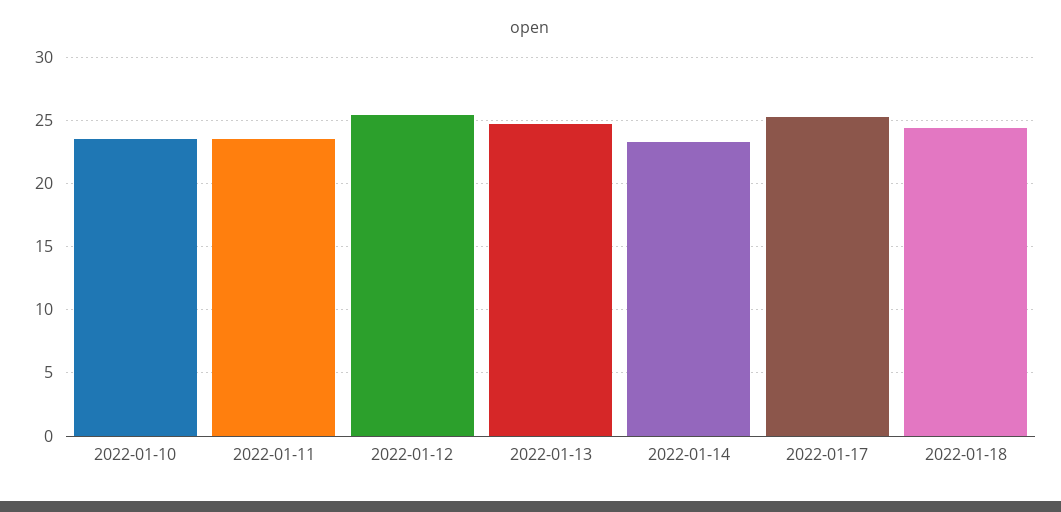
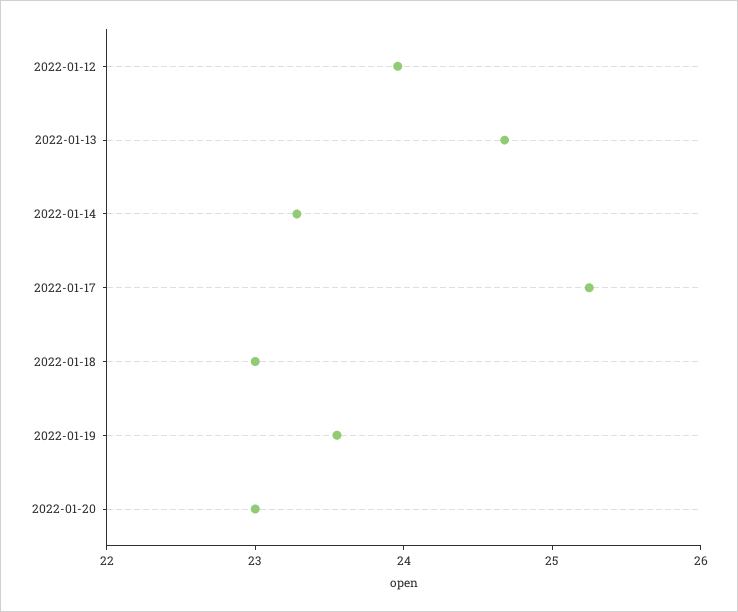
2022-01-10: 23.5 -> none
2022-01-11: 23.5 -> none
2022-01-12: 25.5 -> 24
2022-01-18: 24.5 -> 23
2022-01-19: none -> 23.6
2022-01-20: none -> 23

